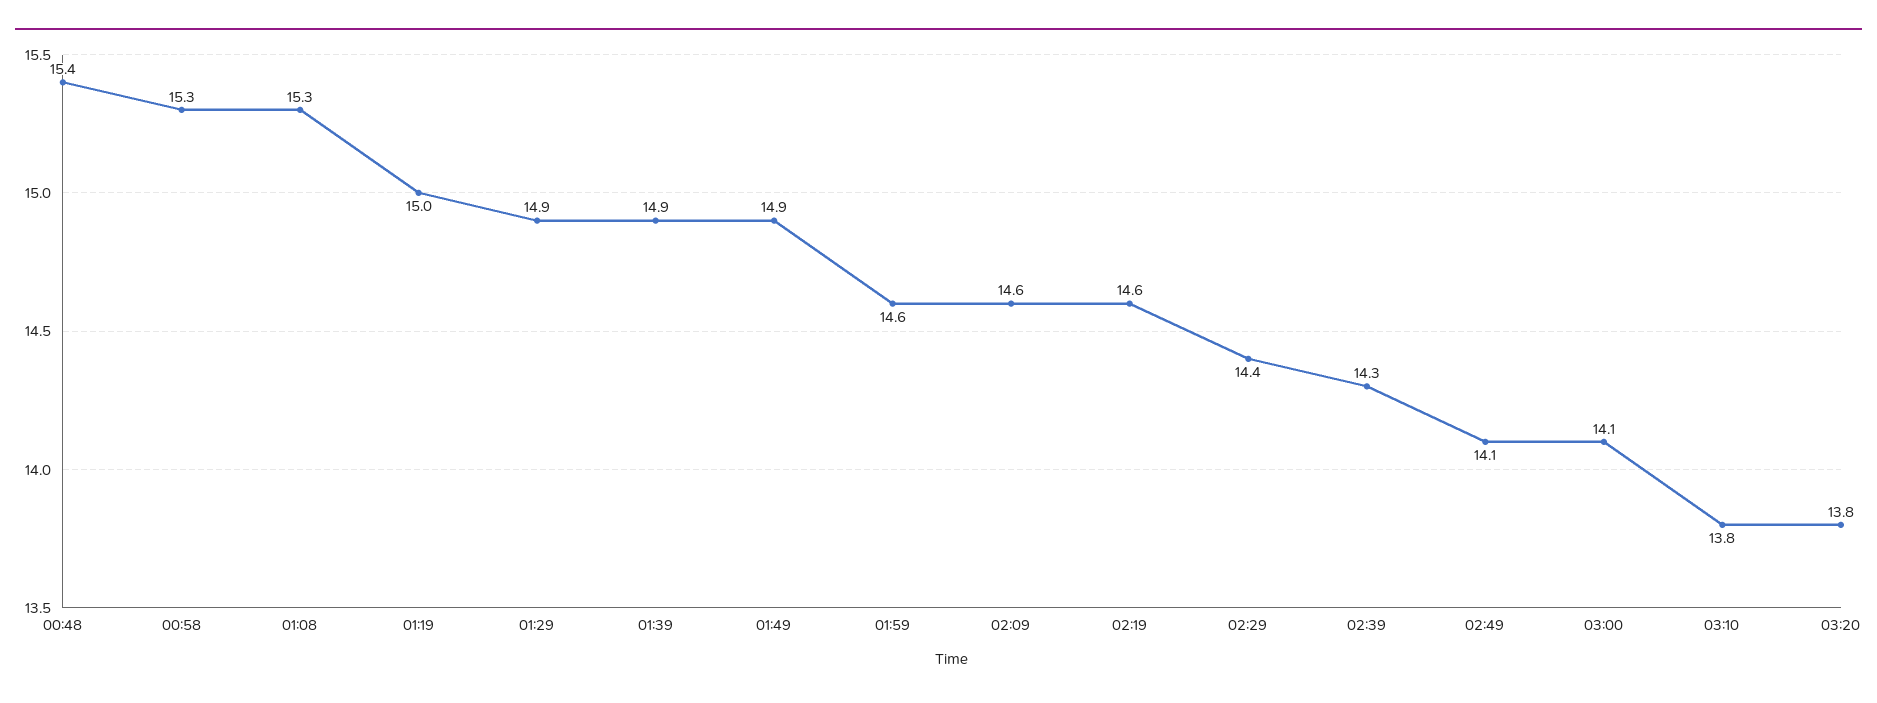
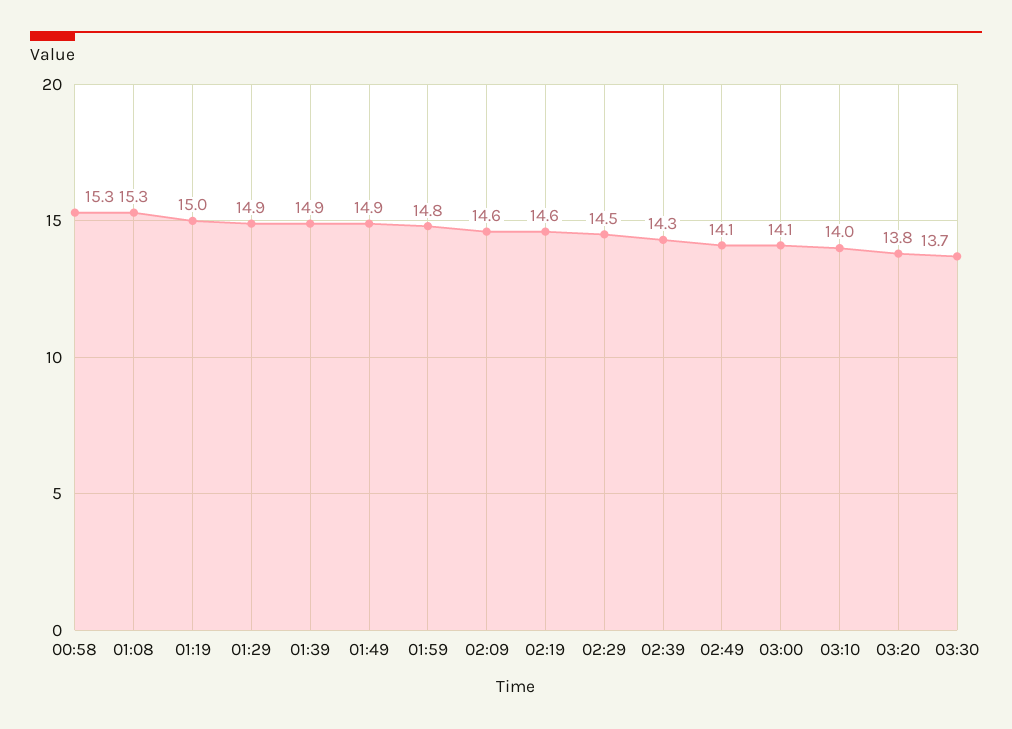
00:48: 15.4 -> none
01:59: 14.6 -> 14.8
02:29: 14.4 -> 14.5
03:10: 13.8 -> 14
03:30: none -> 13.7

